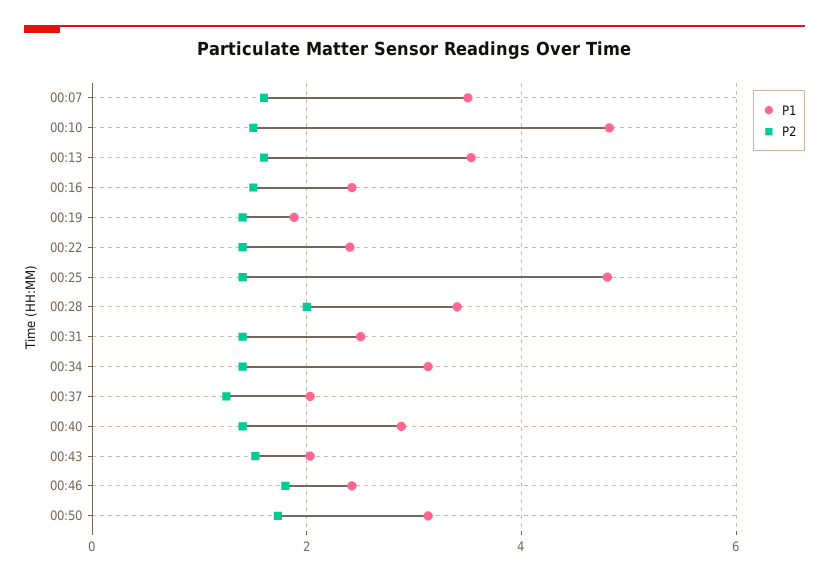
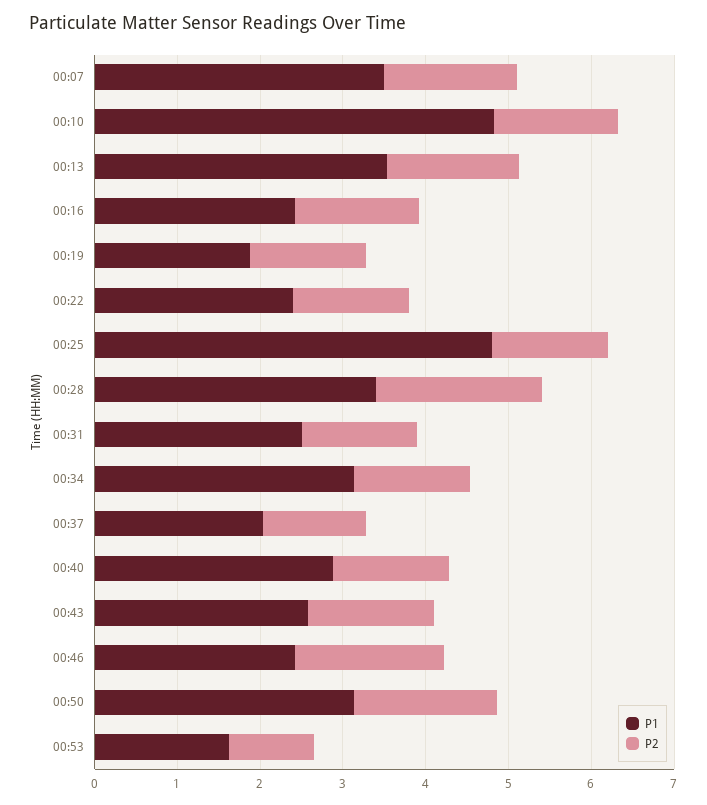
P1, 00:43: 2 -> 2.6
P1, 00:53: none -> 1.6
P2, 00:53: none -> 1

